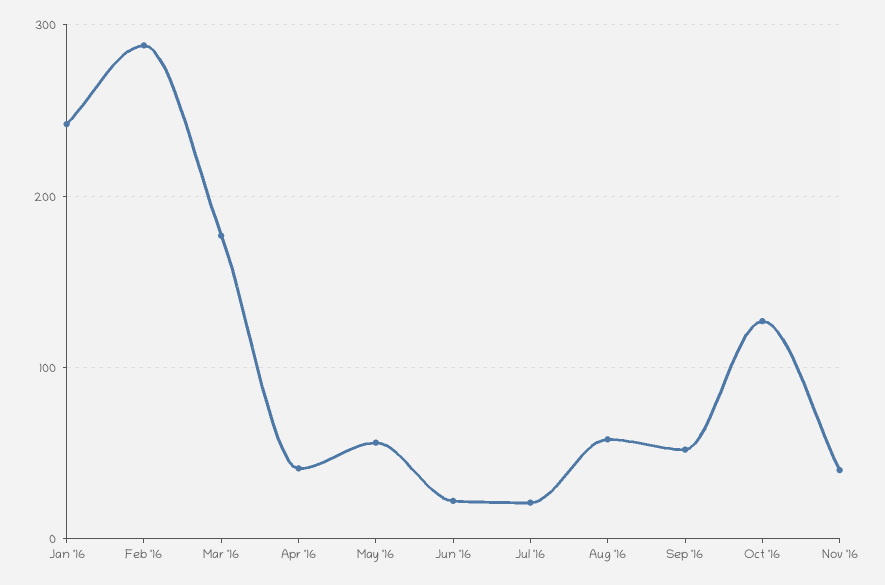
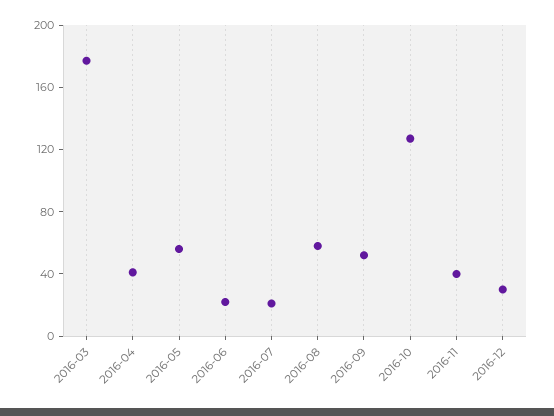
Jan '16: 240 -> none
Feb '16: 290 -> none
2016-12: none -> 30

